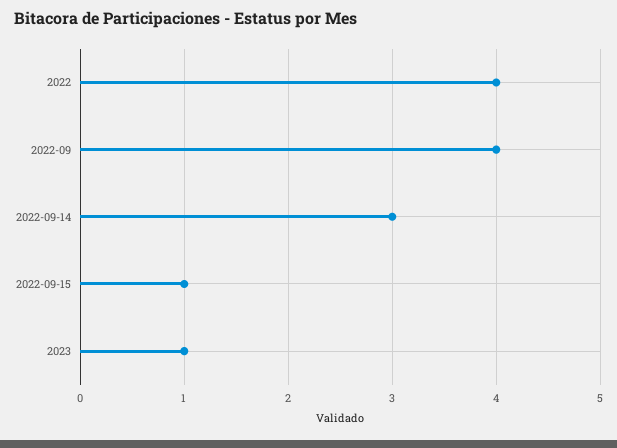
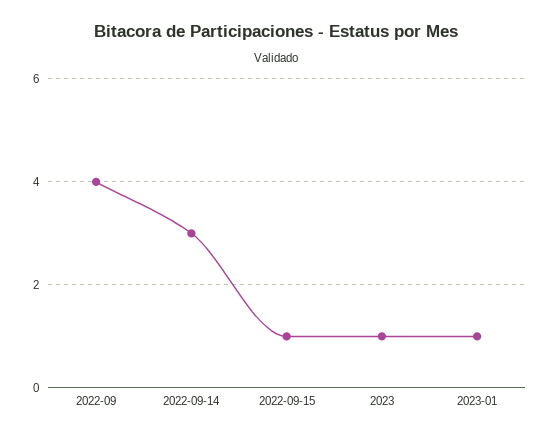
2022: 4 -> none
2023-01: none -> 1

